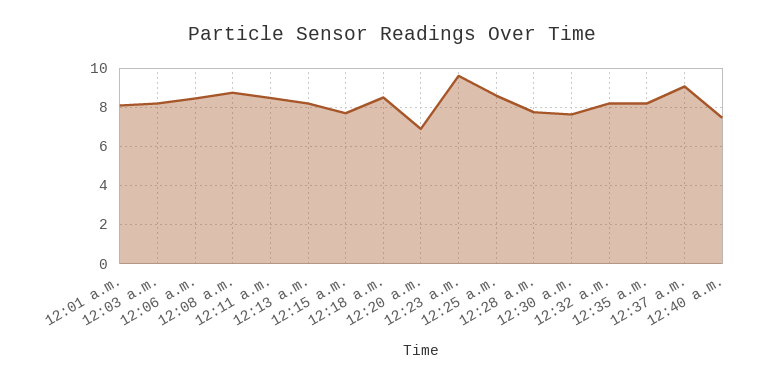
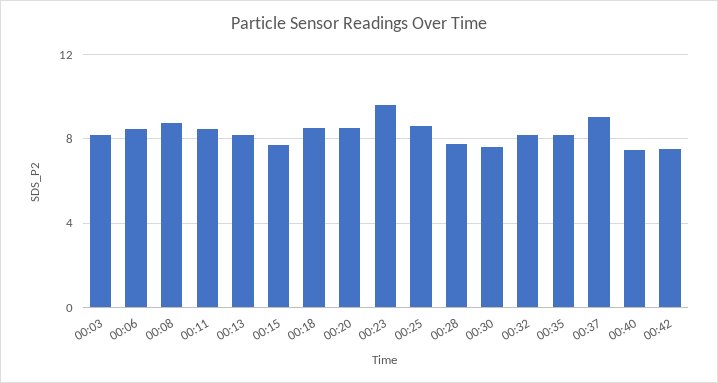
12:01 a.m.: 8 -> none
12:20 a.m.: 7 -> 8.5
00:42: none -> 7.5

